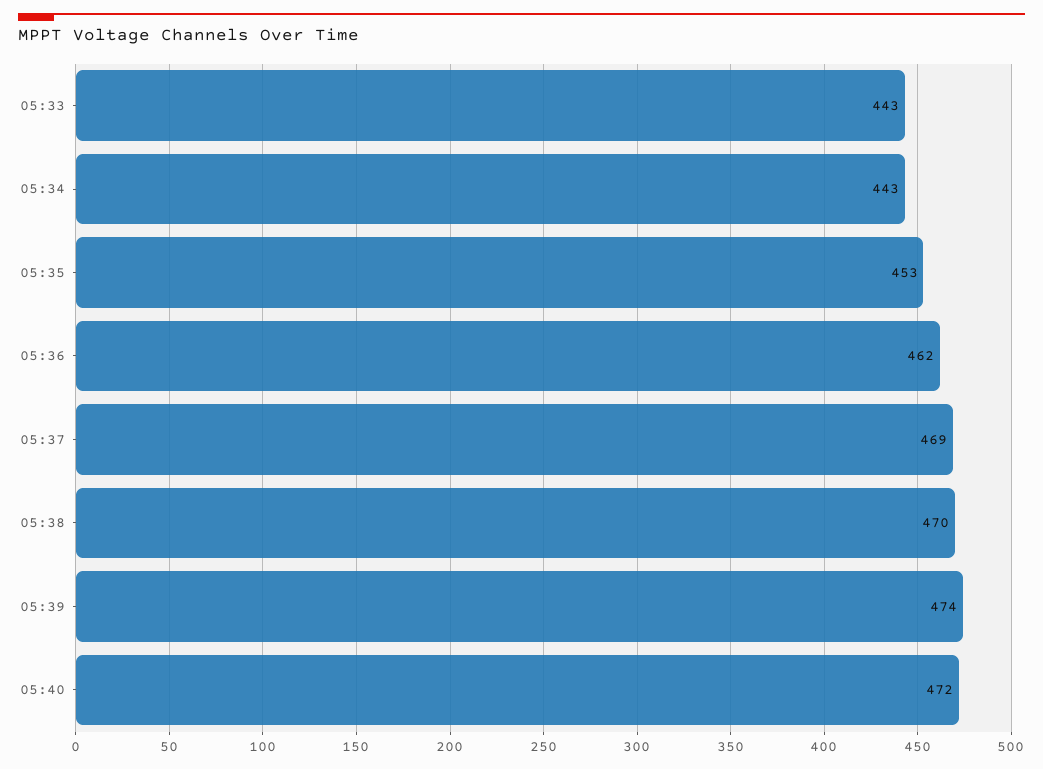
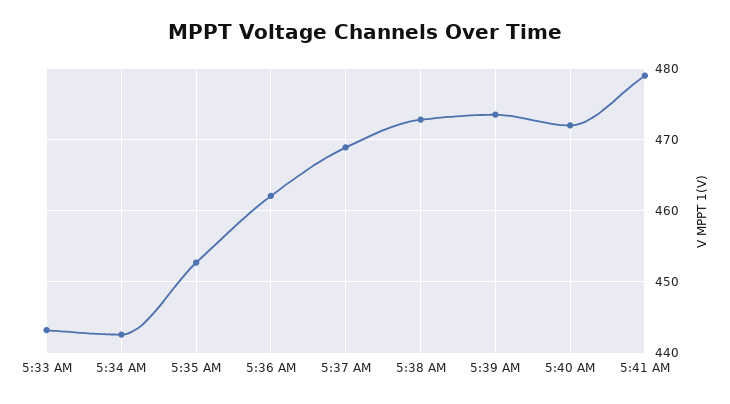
05:38: 470 -> 473
5:41 AM: none -> 479

